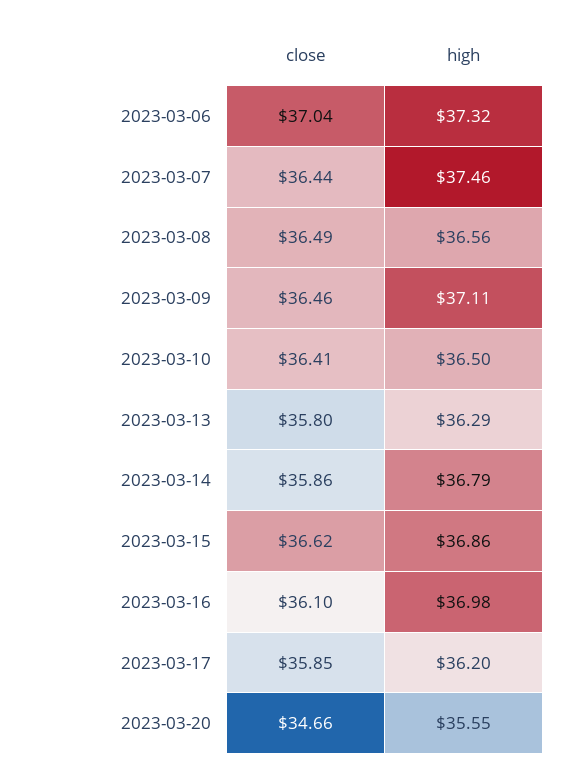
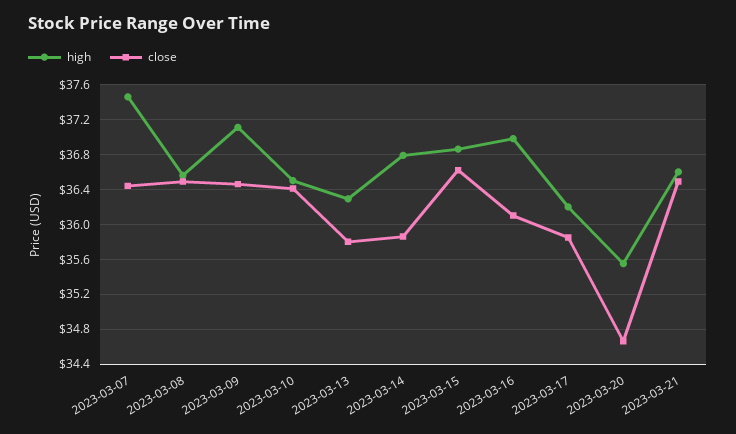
close, 2023-03-06: 37.04 -> none
high, 2023-03-06: 37.32 -> none
high, 2023-03-21: none -> 36.6
close, 2023-03-21: none -> 36.5

